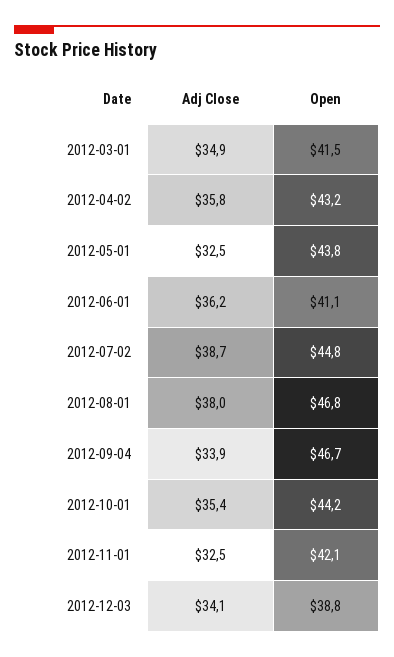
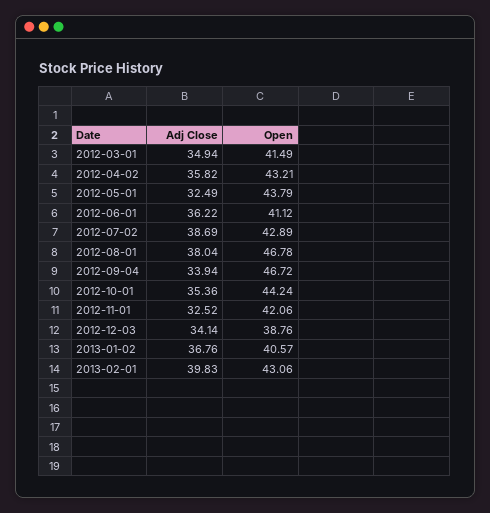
Open, 2012-07-02: 44.8 -> 42.89
Adj Close, 2013-01-02: none -> 36.76
Open, 2013-01-02: none -> 40.57
Adj Close, 2013-02-01: none -> 39.83
Open, 2013-02-01: none -> 43.06

